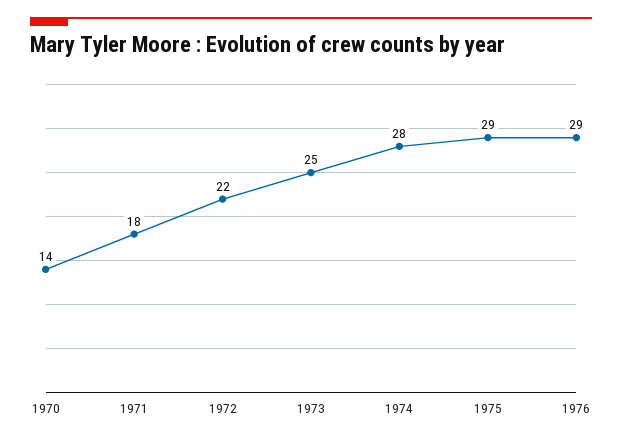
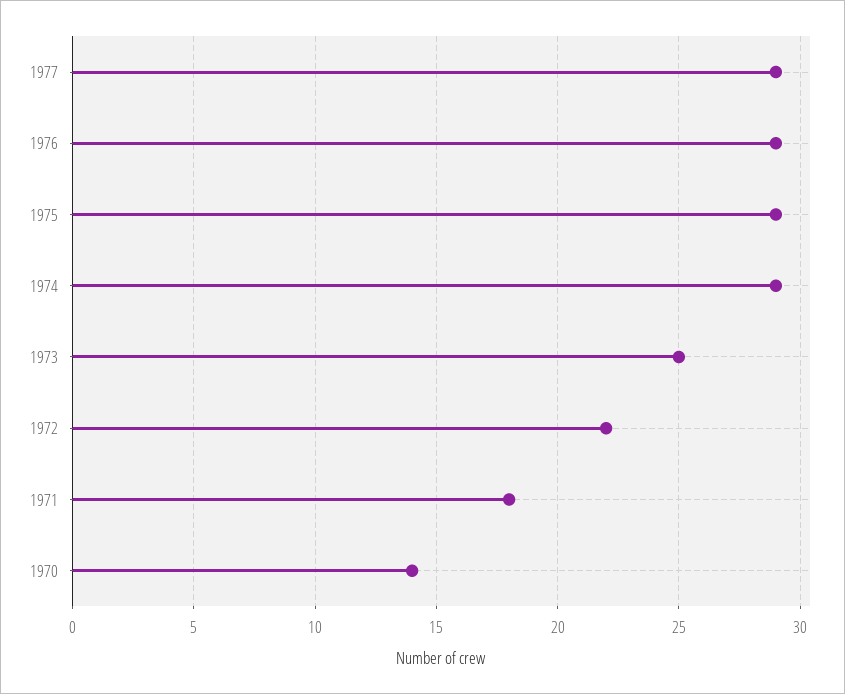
1974: 28 -> 29
1977: none -> 29

